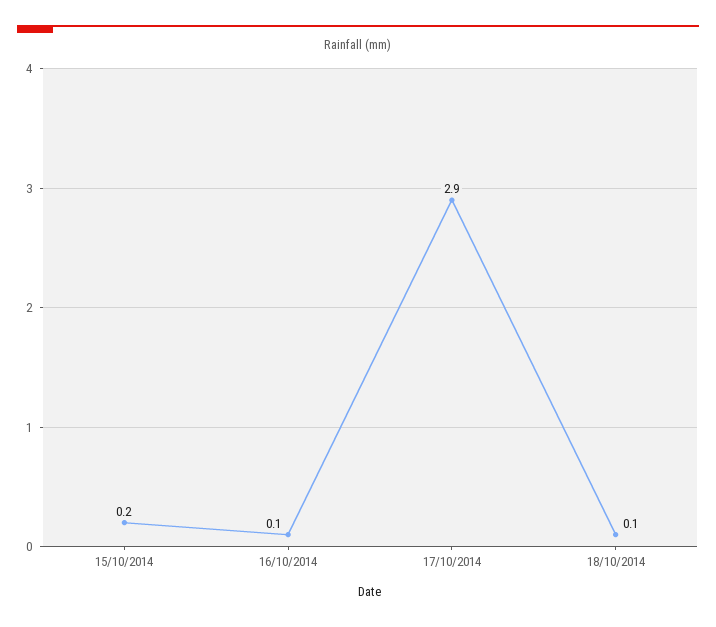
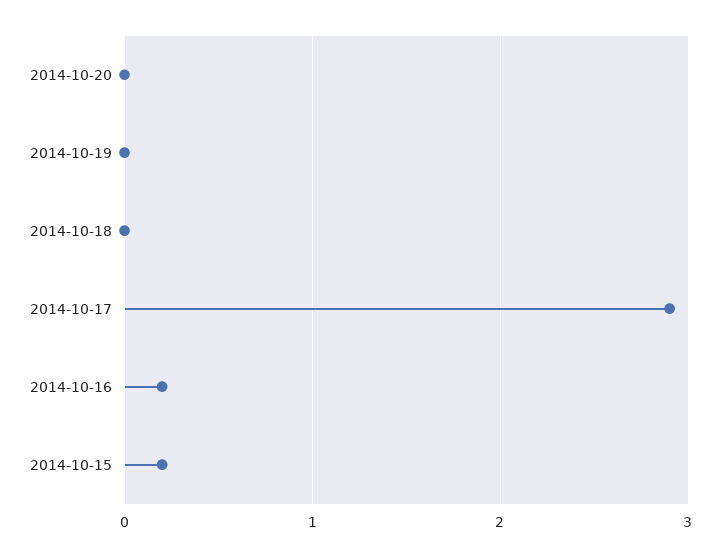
16/10/2014: 0.1 -> 0.2
18/10/2014: 0.1 -> 0
2014-10-20: none -> 0
2014-10-19: none -> 0

